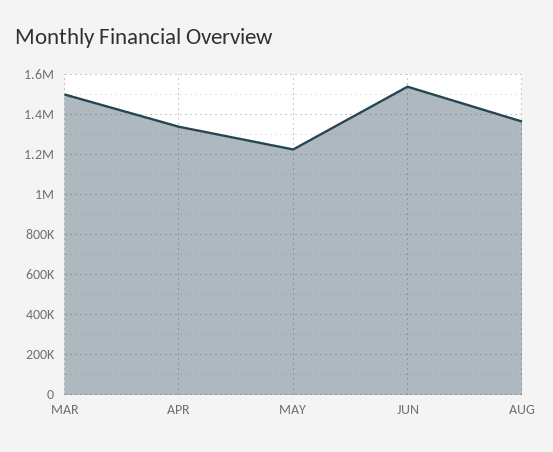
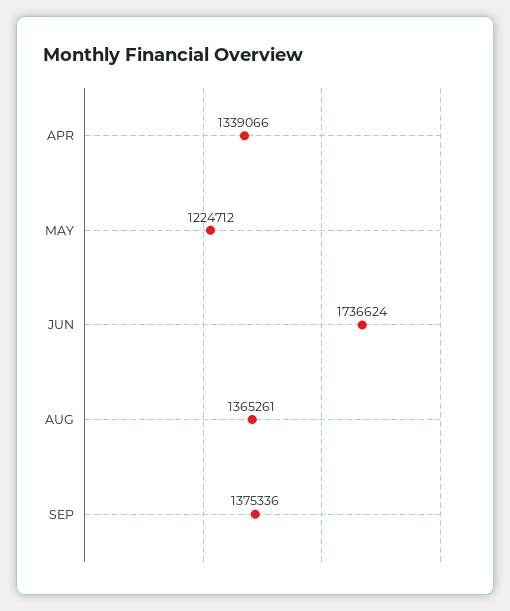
MAR: 1500000 -> none
JUN: 1550000 -> 1736624
SEP: none -> 1375336

